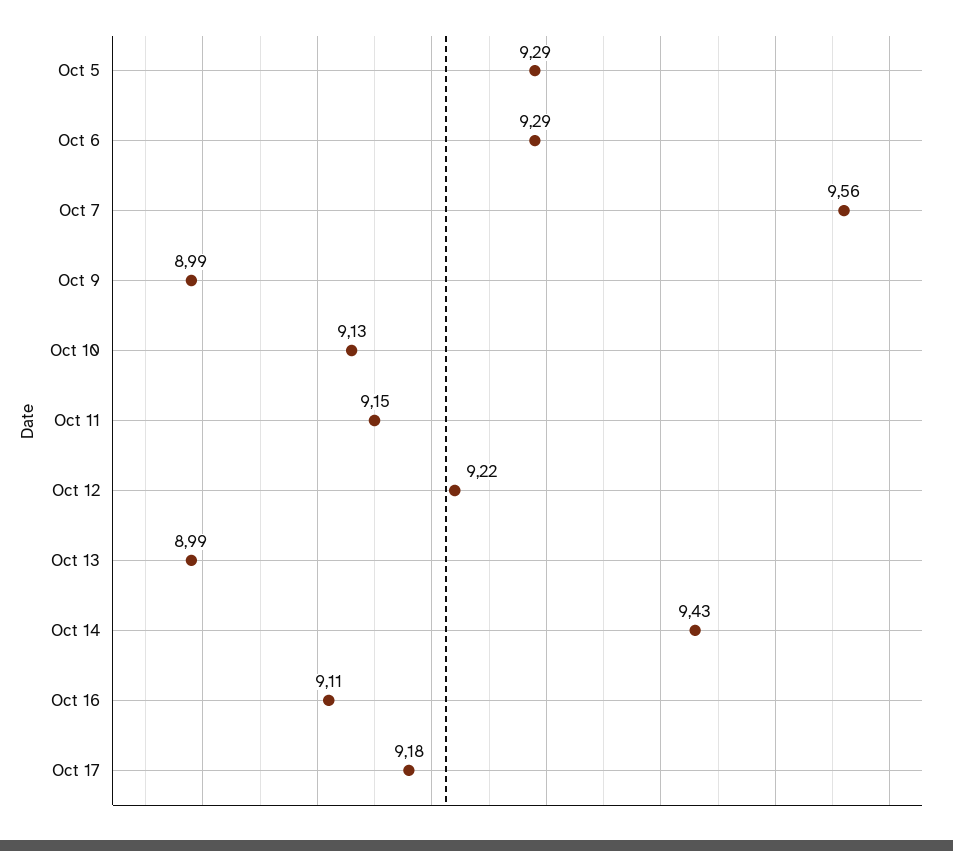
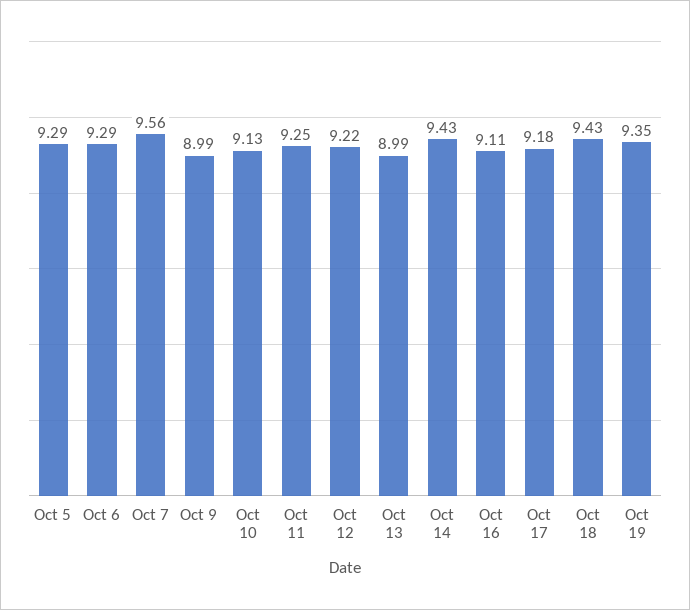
Oct 11: 9.15 -> 9.25
Oct 18: none -> 9.43
Oct 19: none -> 9.35

